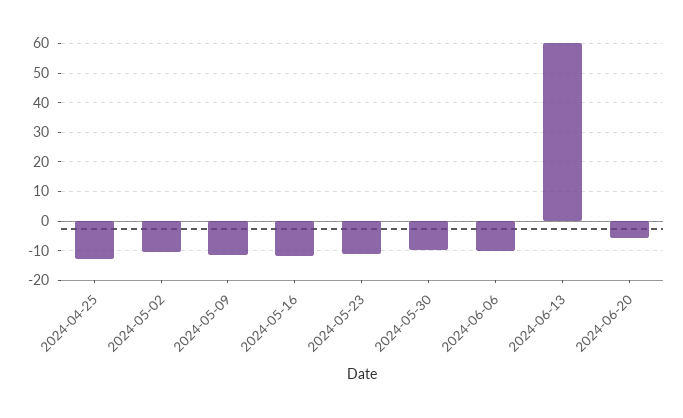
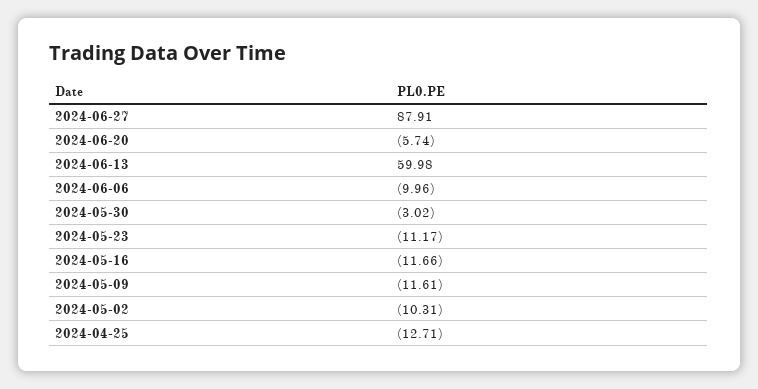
2024-05-30: -10 -> -3.02
2024-06-27: none -> 87.91

